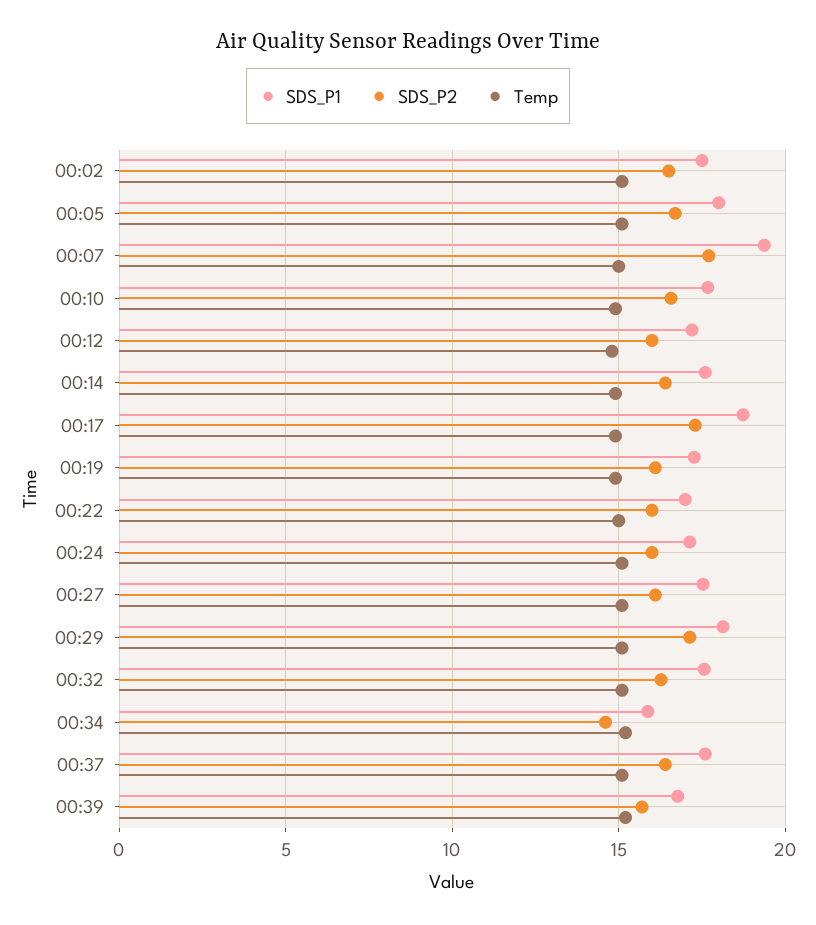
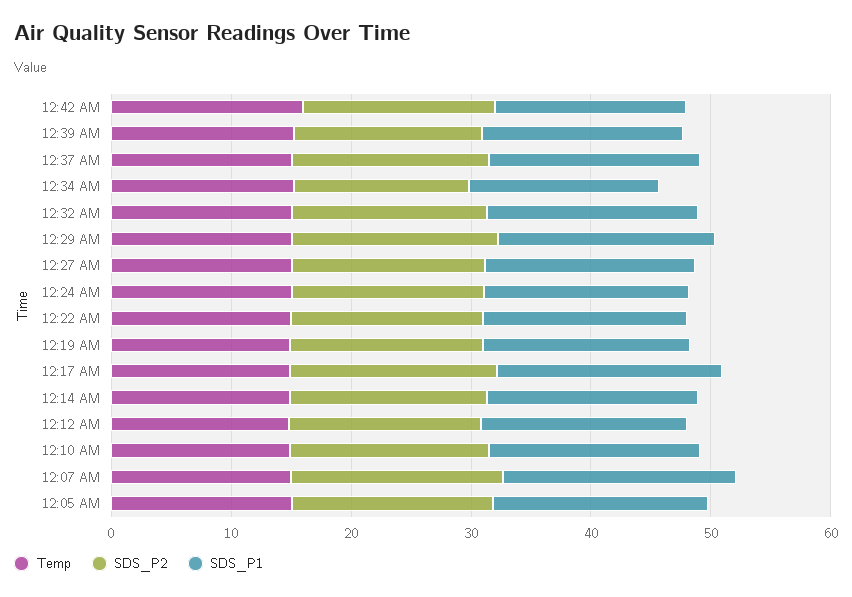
SDS_P1, 00:02: 17.5 -> none
SDS_P2, 00:02: 16.5 -> none
Temp, 00:02: 15 -> none
Temp, 12:42 AM: none -> 16
SDS_P2, 12:42 AM: none -> 16
SDS_P1, 12:42 AM: none -> 16

